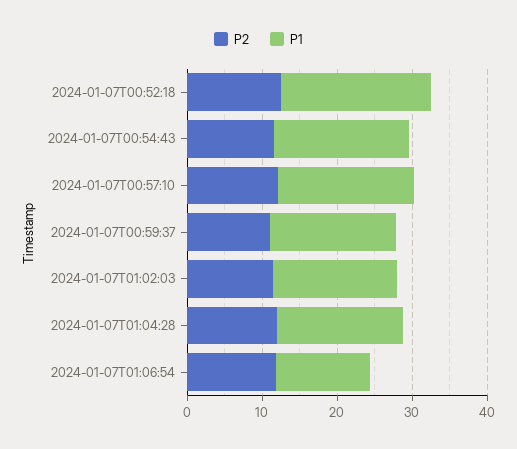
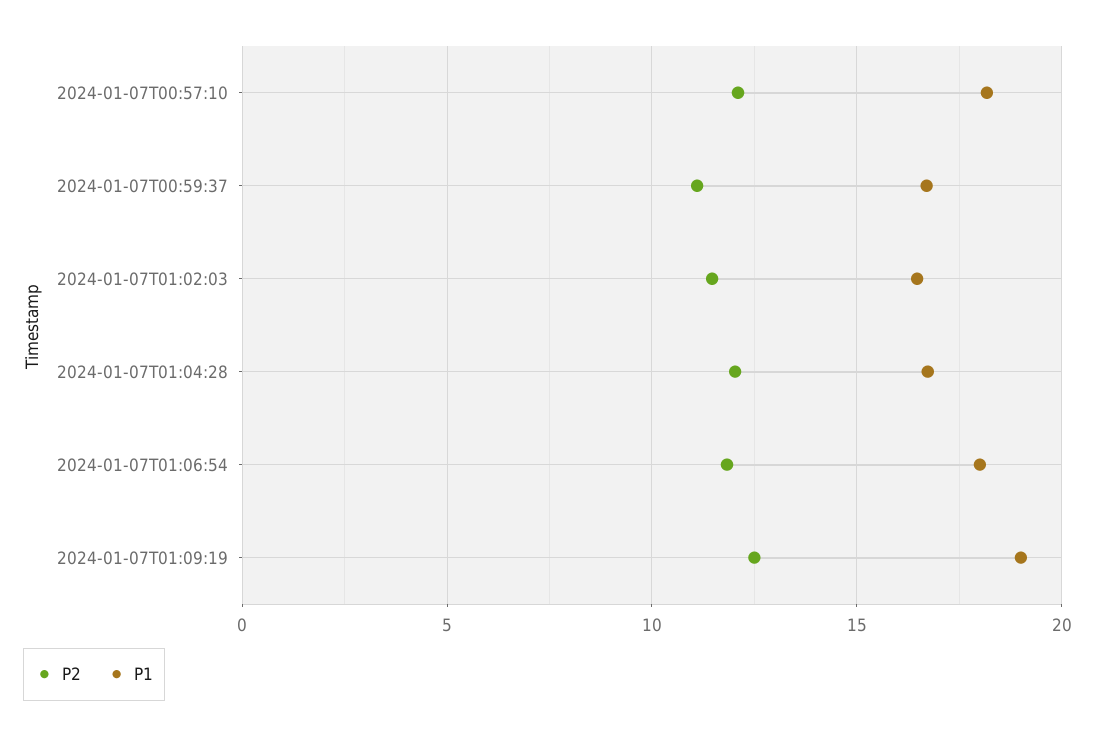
P2, 2024-01-07T00:52:18: 12 -> none
P1, 2024-01-07T00:52:18: 20 -> none
P2, 2024-01-07T00:54:43: 12 -> none
P1, 2024-01-07T00:54:43: 18 -> none
P1, 2024-01-07T01:06:54: 12 -> 18
P2, 2024-01-07T01:09:19: none -> 12.5
P1, 2024-01-07T01:09:19: none -> 19

